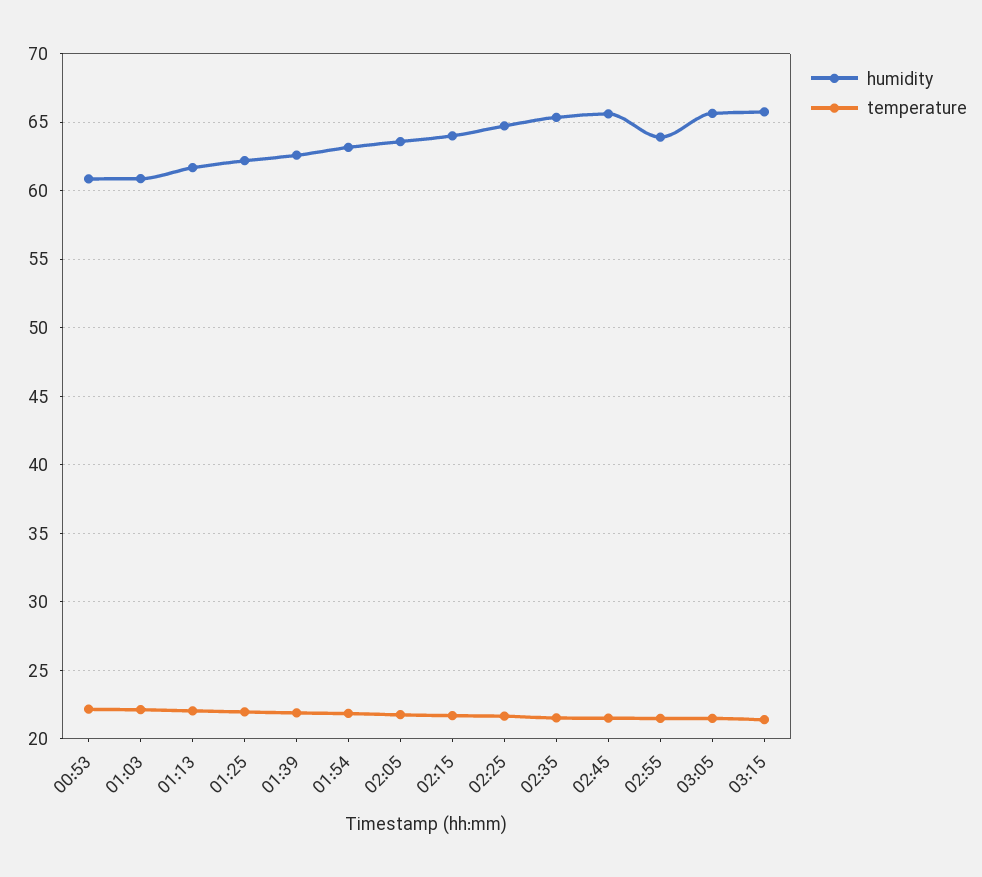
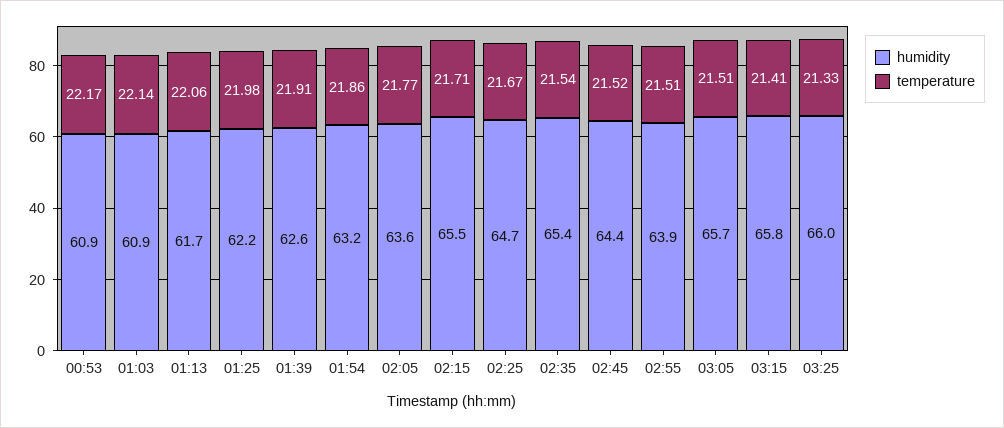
humidity, 02:15: 64 -> 65.5
humidity, 02:45: 65.5 -> 64.4
humidity, 03:25: none -> 66
temperature, 03:25: none -> 21.33

